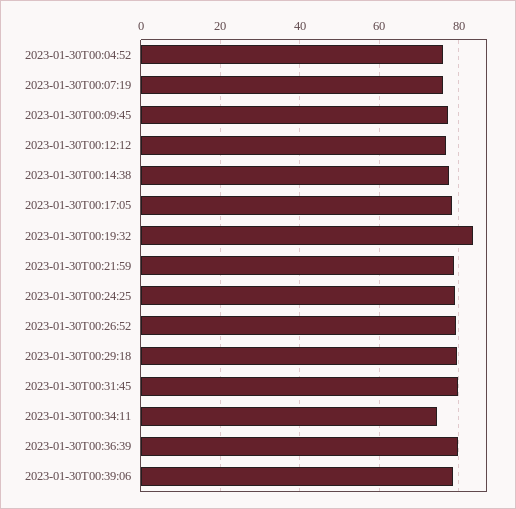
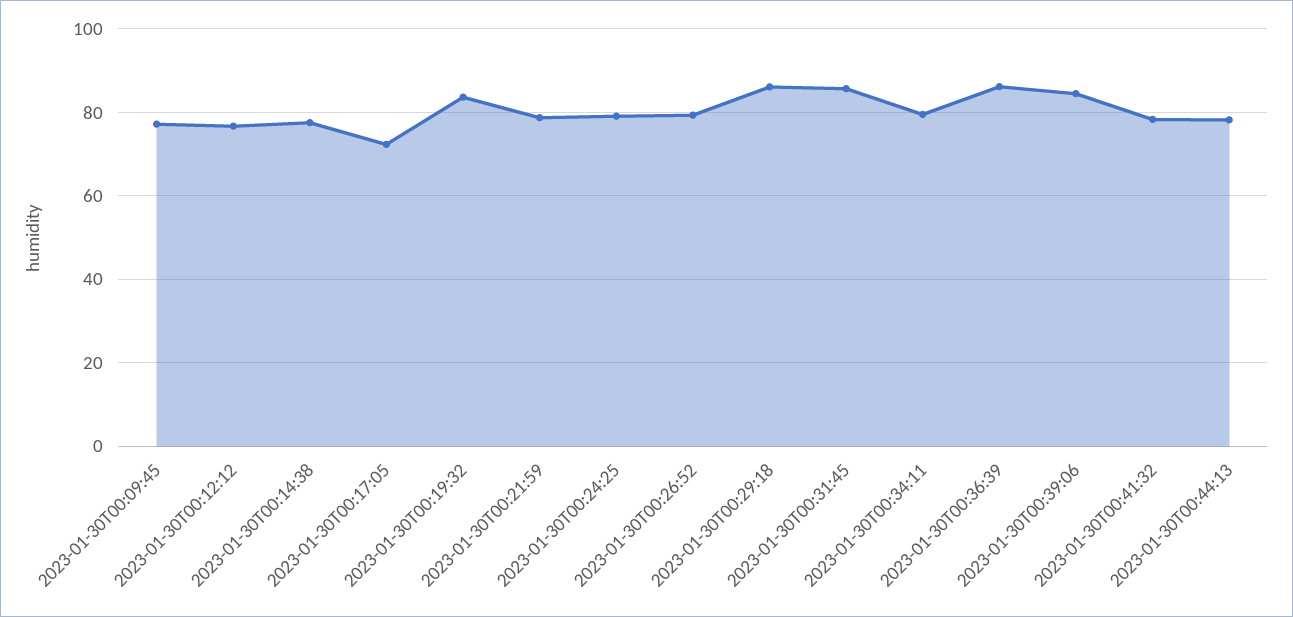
2023-01-30T00:04:52: 76 -> none
2023-01-30T00:07:19: 76 -> none
2023-01-30T00:17:05: 78 -> 72
2023-01-30T00:29:18: 80 -> 86
2023-01-30T00:31:45: 80 -> 86
2023-01-30T00:34:11: 74 -> 80
2023-01-30T00:36:39: 80 -> 86
2023-01-30T00:39:06: 78 -> 84
2023-01-30T00:41:32: none -> 78
2023-01-30T00:44:13: none -> 78

